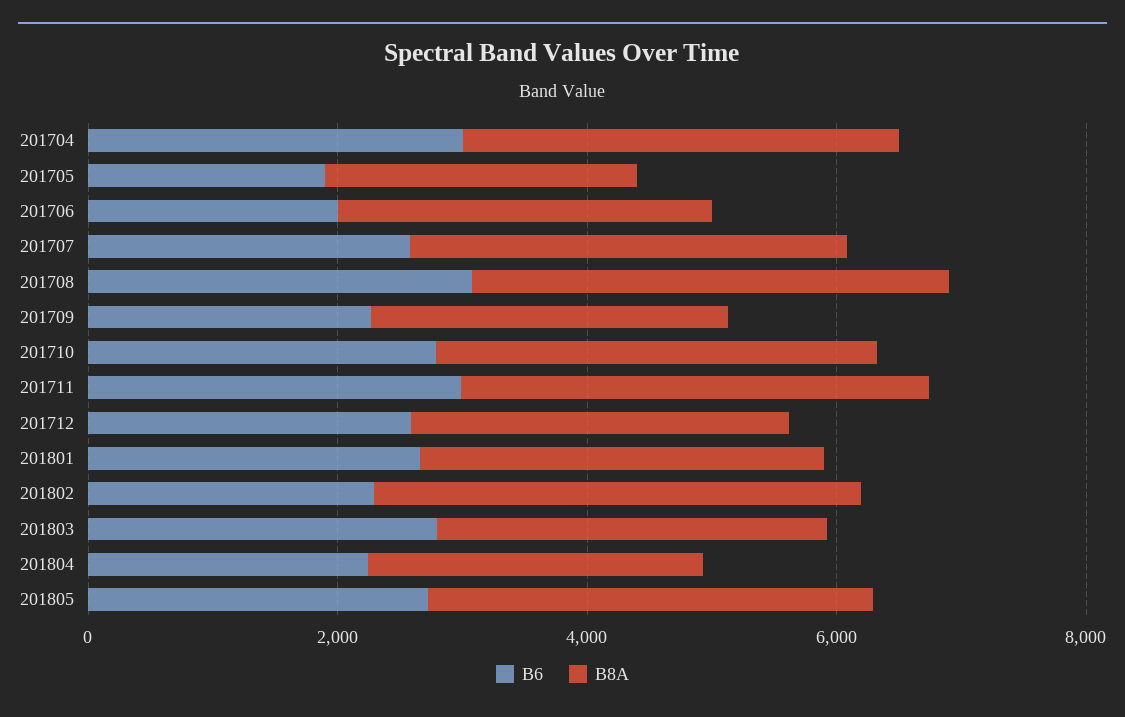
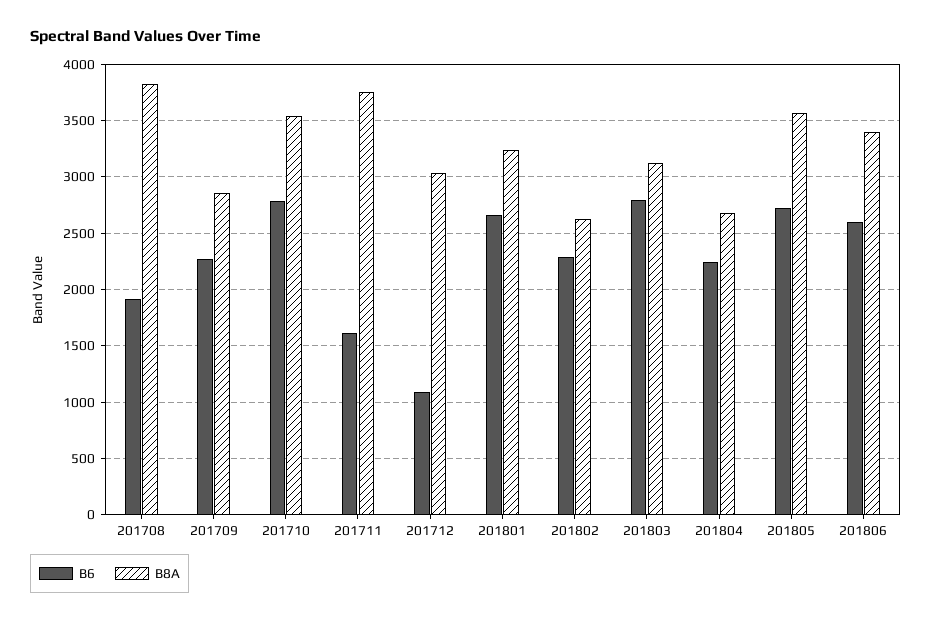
B6, 201704: 3000 -> none
B8A, 201704: 3500 -> none
B6, 201705: 2000 -> none
B8A, 201705: 2500 -> none
B6, 201706: 2000 -> none
B8A, 201706: 3000 -> none
B6, 201707: 2500 -> none
B8A, 201707: 3500 -> none
B6, 201708: 3000 -> 1900
B6, 201711: 3000 -> 1600
B6, 201712: 2500 -> 1100
B8A, 201802: 4000 -> 2600
B6, 201806: none -> 2600
B8A, 201806: none -> 3400

